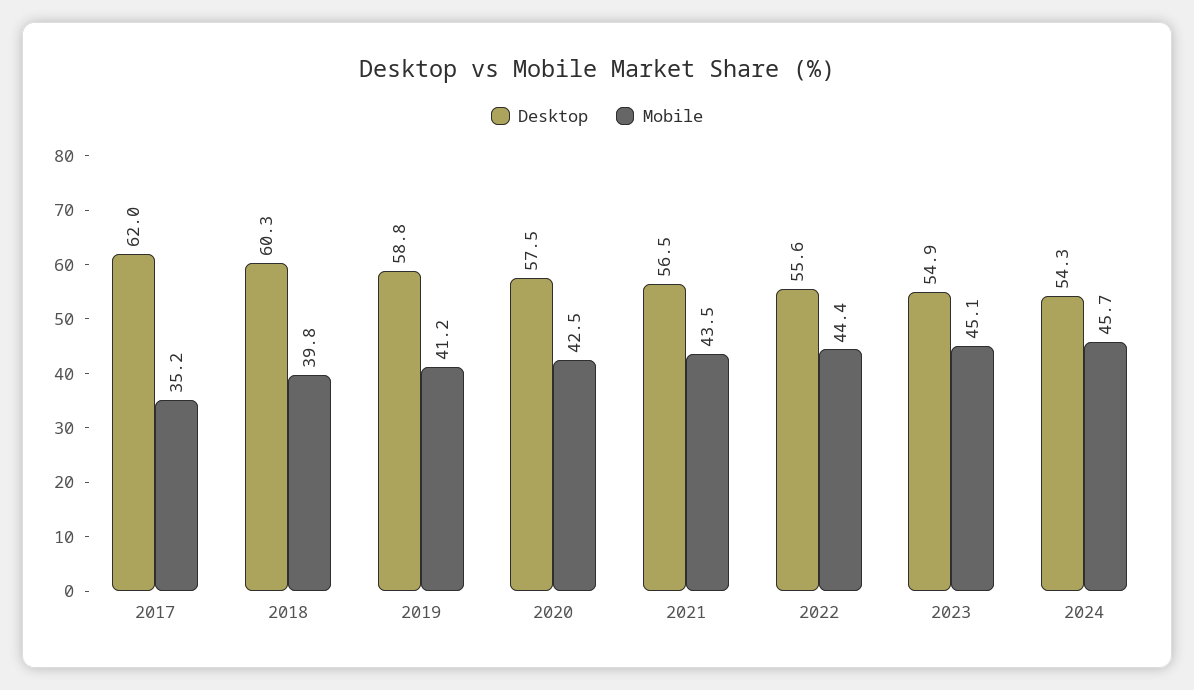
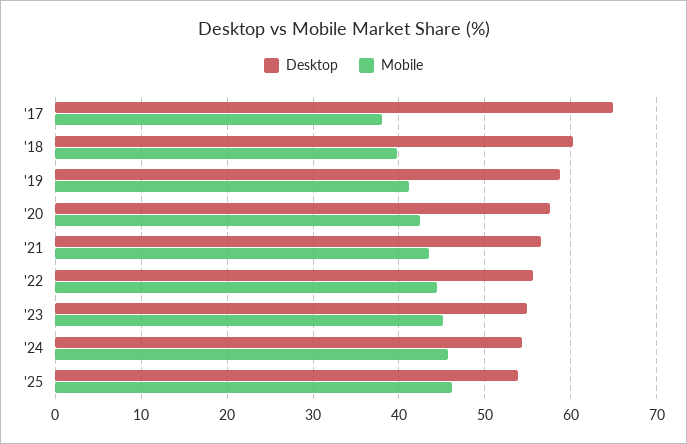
Desktop, 2017: 62 -> 65
Mobile, 2017: 35.2 -> 38
Desktop, '25: none -> 54
Mobile, '25: none -> 46

